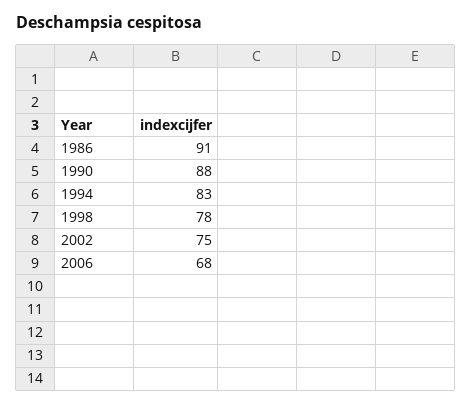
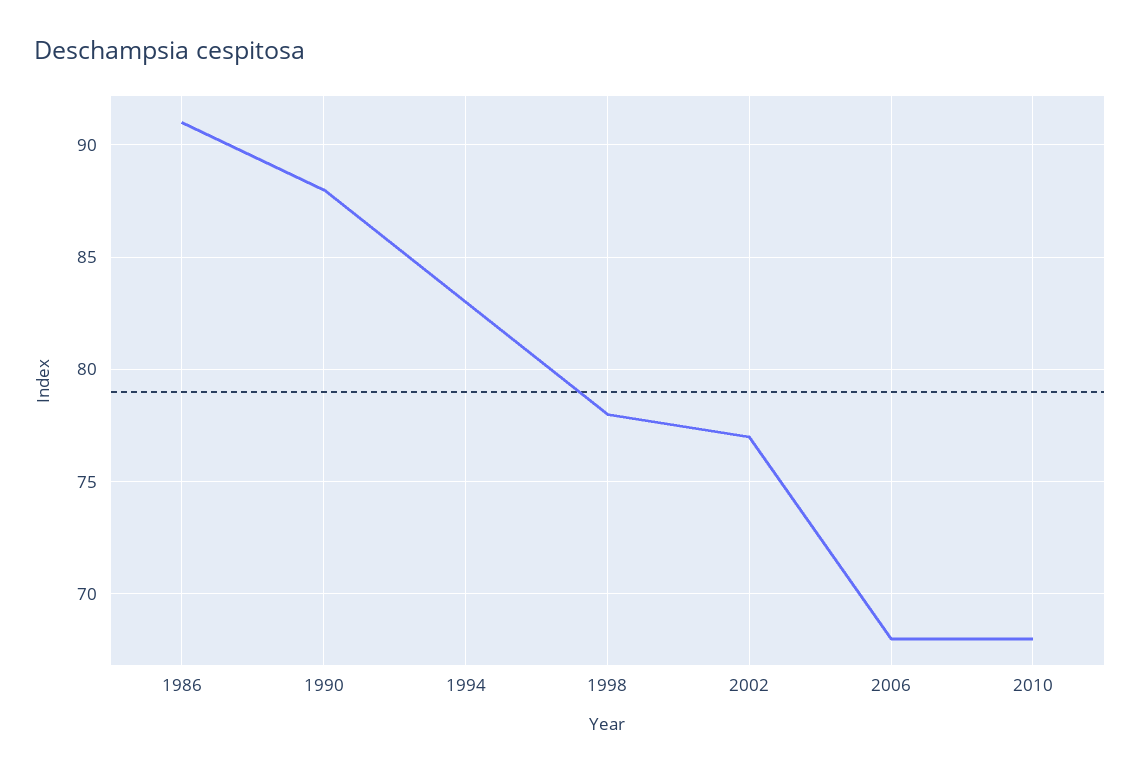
2002: 75 -> 77
2010: none -> 68

